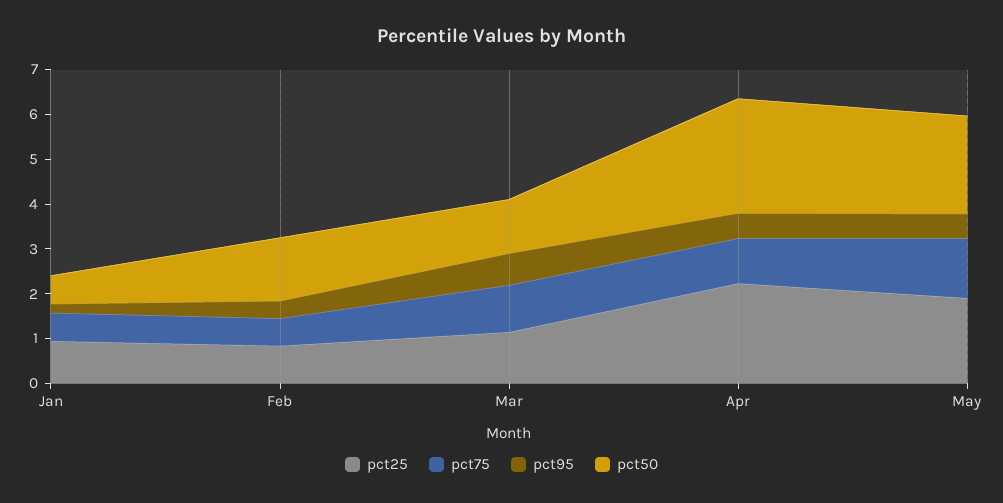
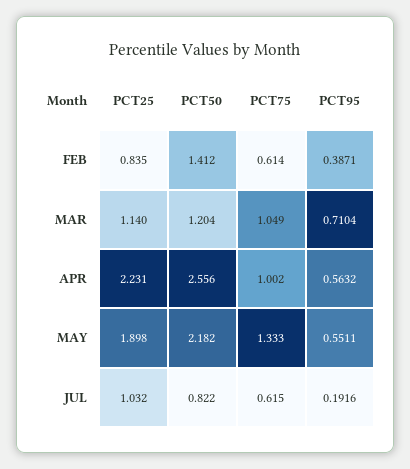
pct25, Jan: 1 -> none
pct75, Jan: 0.6 -> none
pct95, Jan: 0.2 -> none
pct50, Jan: 0.6 -> none
pct25, JUL: none -> 1.032
pct50, JUL: none -> 0.822
pct75, JUL: none -> 0.615
pct95, JUL: none -> 0.1916

